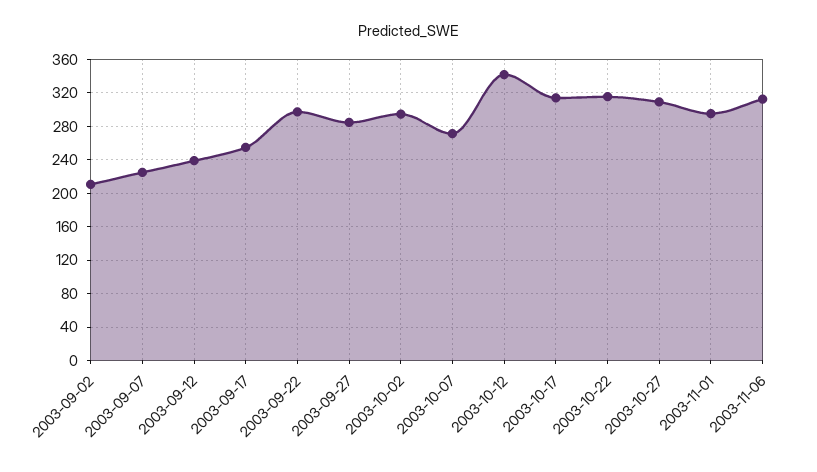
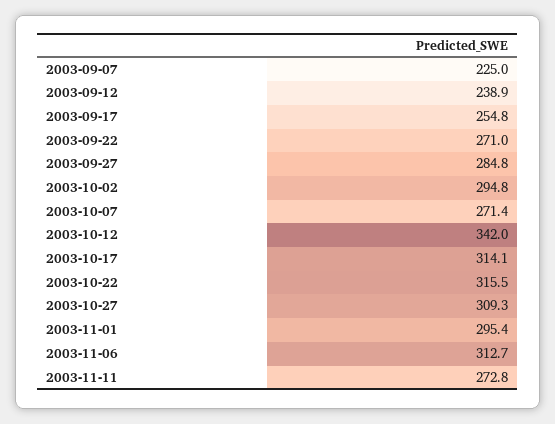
2003-09-02: 210 -> none
2003-09-22: 300 -> 271
2003-11-11: none -> 272.8

